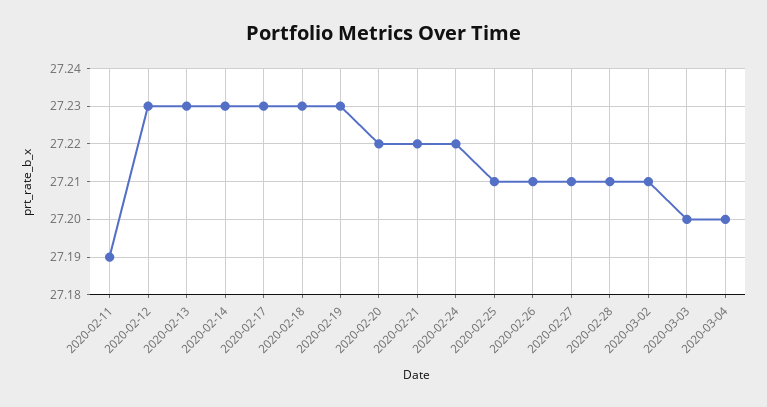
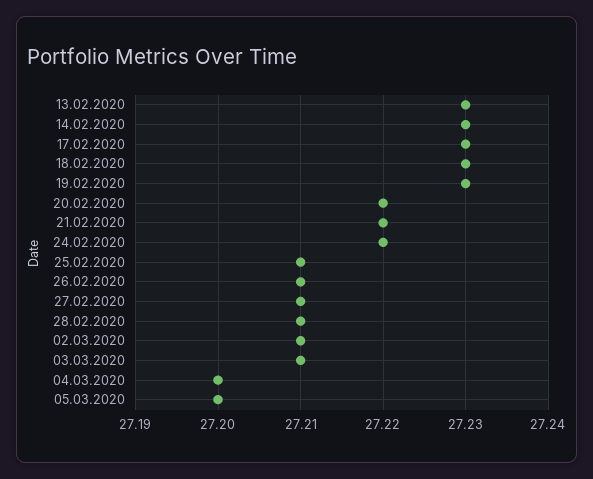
2020-02-11: 27.19 -> none
2020-02-12: 27.23 -> none
2020-03-03: 27.2 -> 27.21
05.03.2020: none -> 27.2

